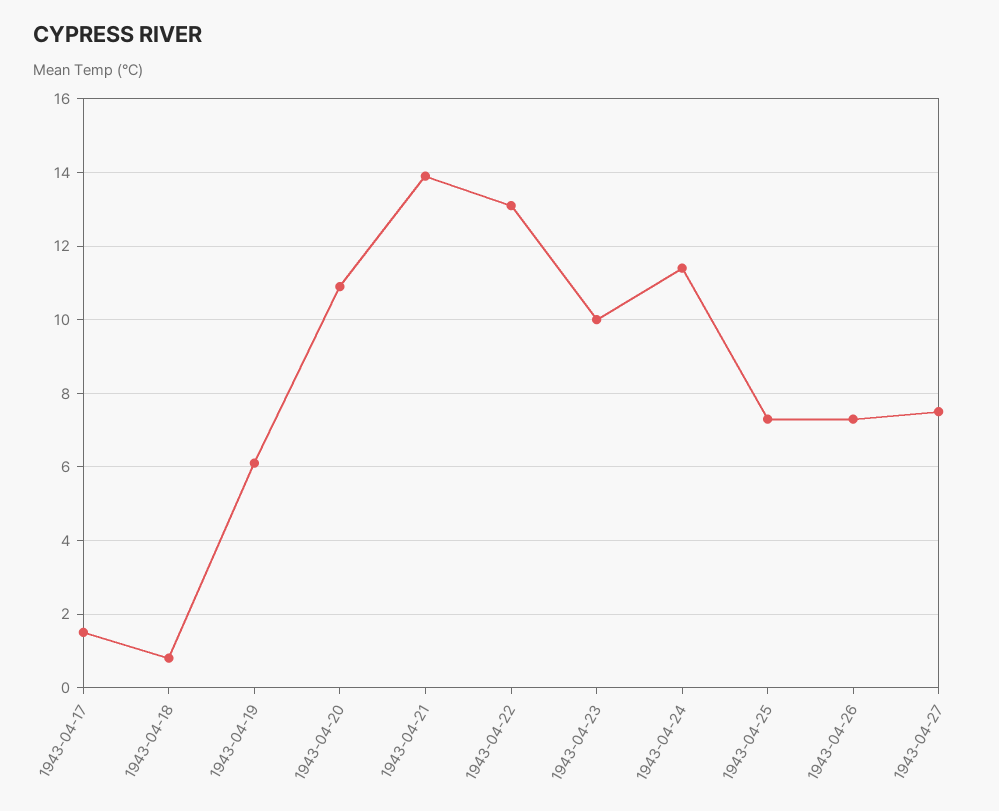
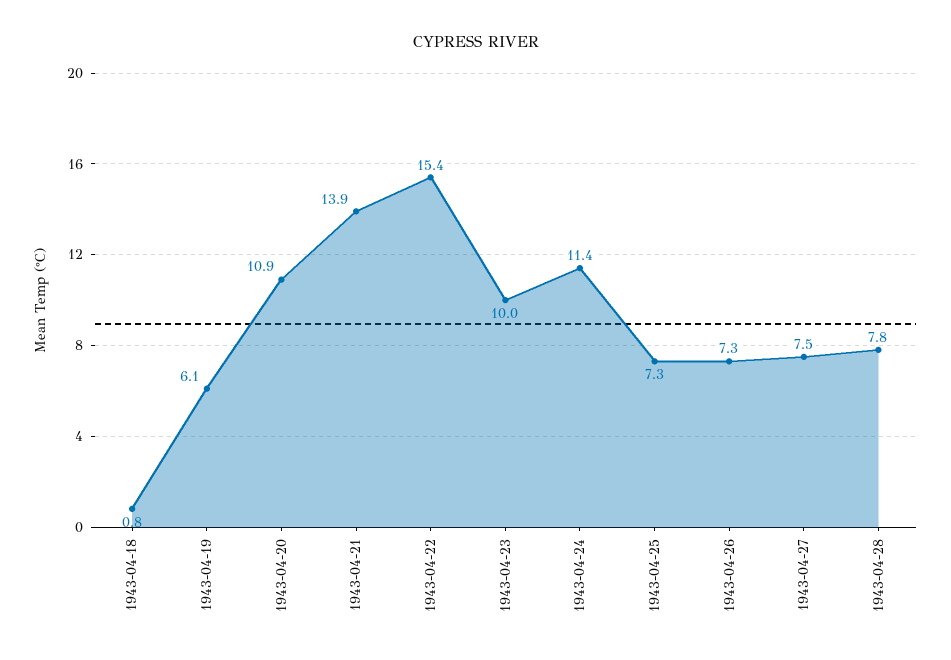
1943-04-17: 1.5 -> none
1943-04-22: 13 -> 15.4
1943-04-28: none -> 7.8

